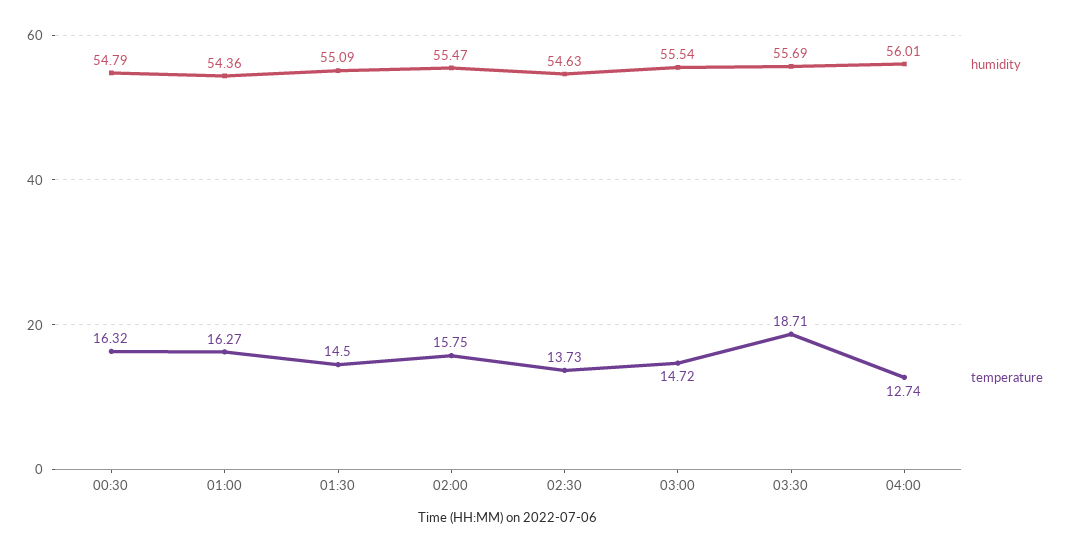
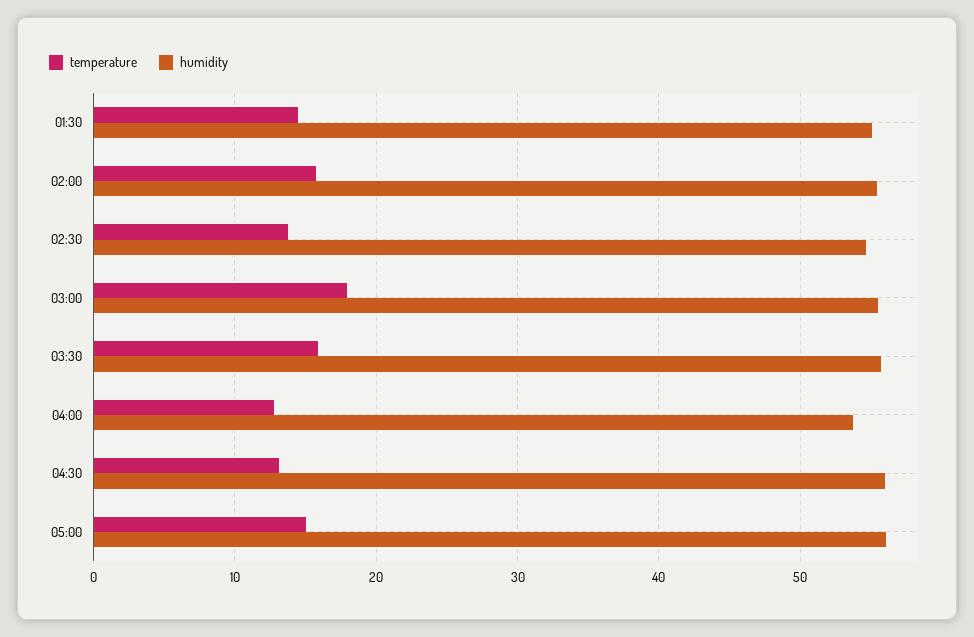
humidity, 00:30: 54.79 -> none
temperature, 00:30: 16.32 -> none
humidity, 01:00: 54.36 -> none
temperature, 01:00: 16.27 -> none
temperature, 03:00: 14.72 -> 18
temperature, 03:30: 18.71 -> 16
humidity, 04:00: 56.01 -> 54
temperature, 04:30: none -> 13
humidity, 04:30: none -> 56
temperature, 05:00: none -> 15
humidity, 05:00: none -> 56

